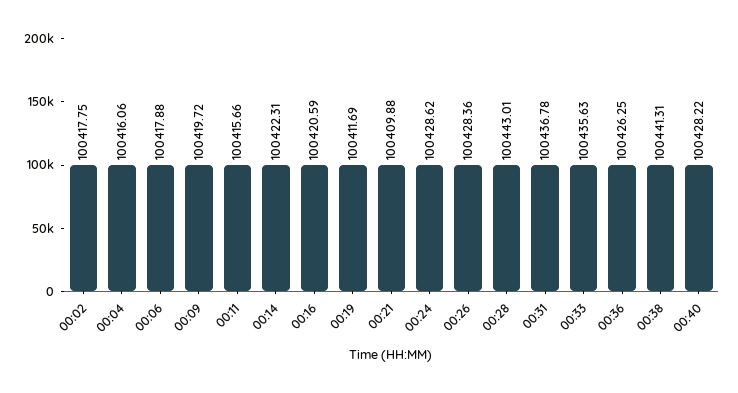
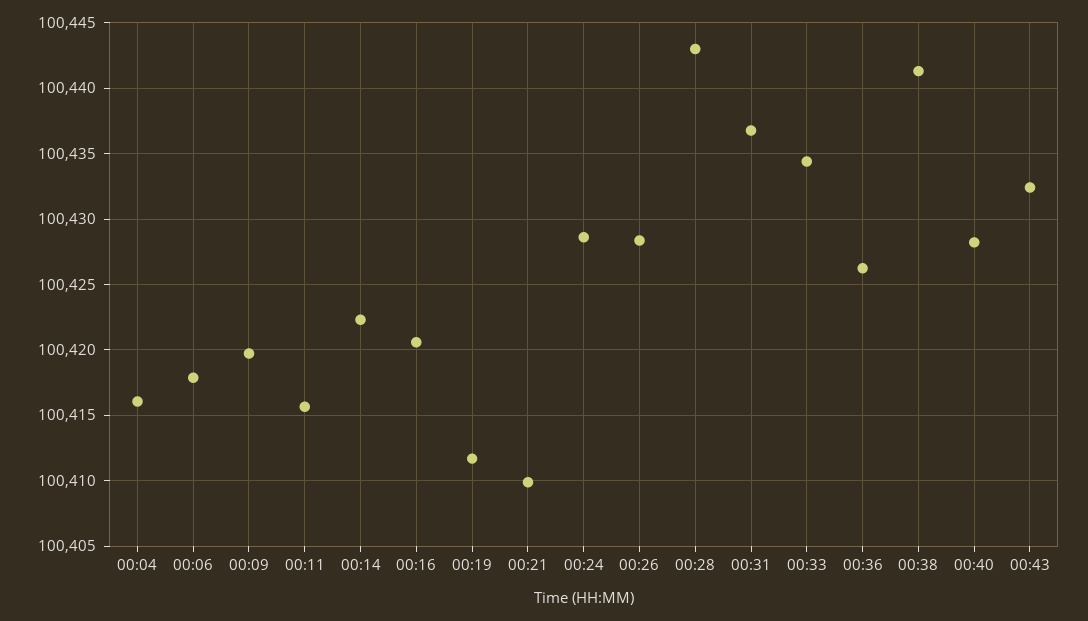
00:02: 100417.75 -> none
00:33: 100435.63 -> 100434.5
00:43: none -> 100432.5

